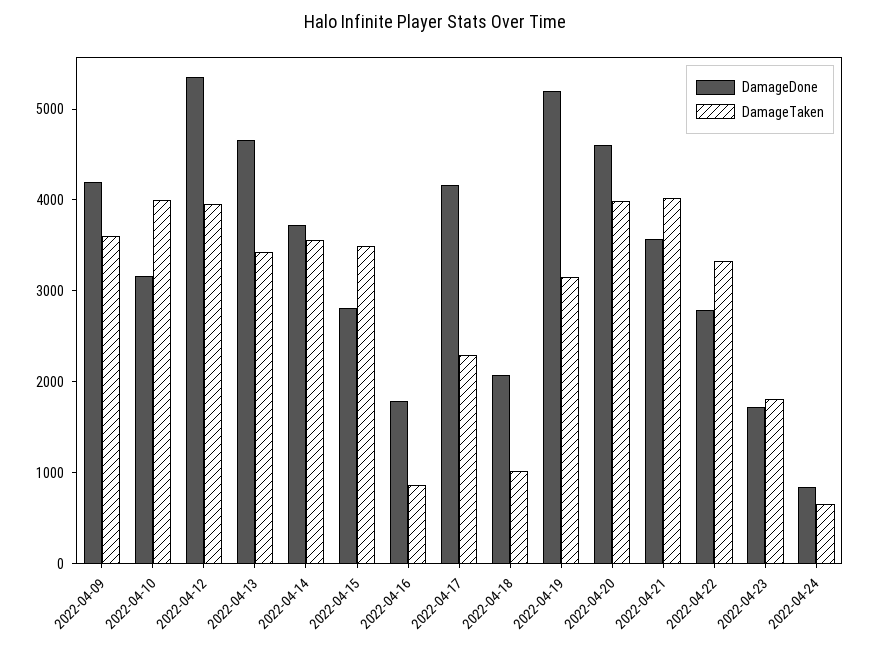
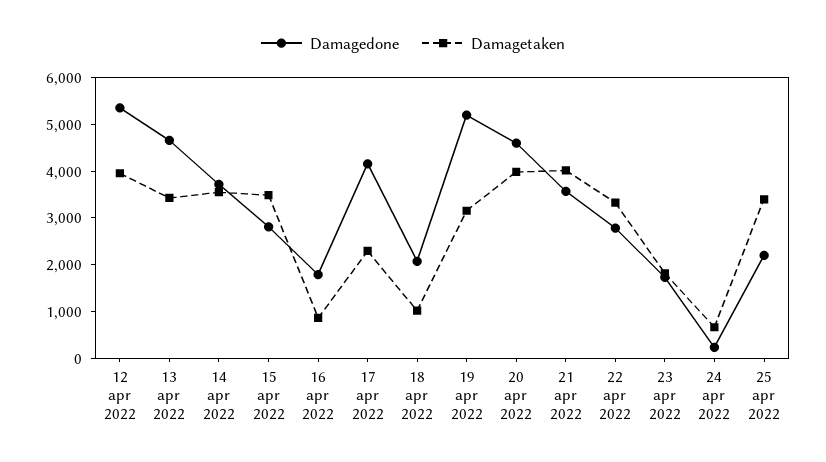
DamageDone, 2022-04-09: 4200 -> none
DamageTaken, 2022-04-09: 3600 -> none
DamageDone, 2022-04-10: 3200 -> none
DamageTaken, 2022-04-10: 4000 -> none
DamageDone, 2022-04-24: 800 -> 200
DamageDone, 25 apr 2022: none -> 2200
DamageTaken, 25 apr 2022: none -> 3400

